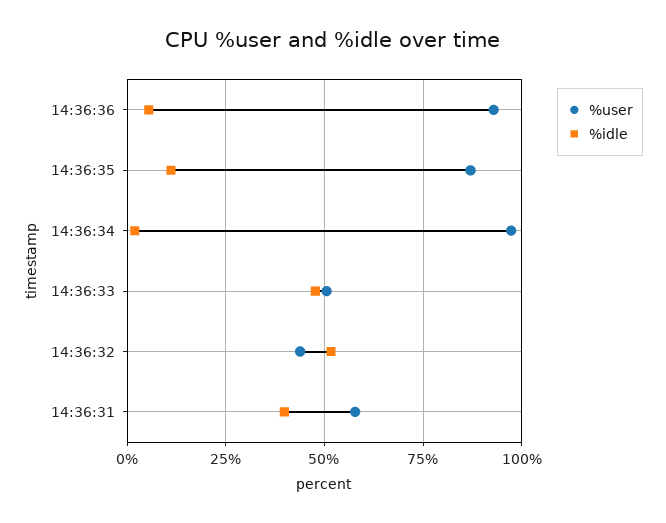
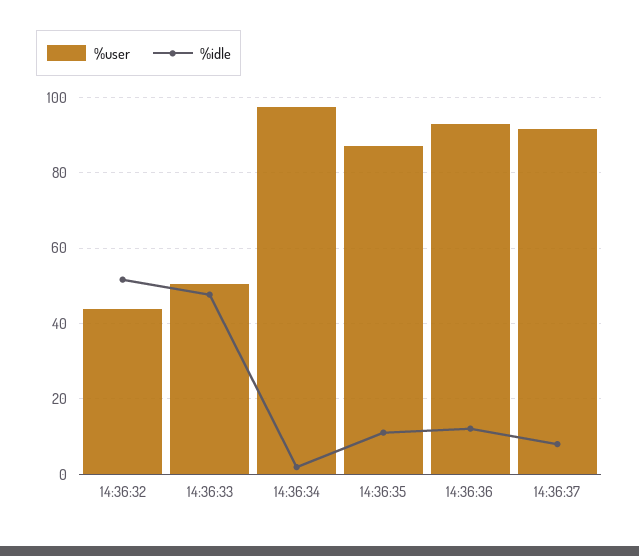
%idle, 14:36:36: 5 -> 12
%user, 14:36:31: 57.5 -> none
%idle, 14:36:31: 40 -> none
%user, 14:36:37: none -> 92
%idle, 14:36:37: none -> 8

